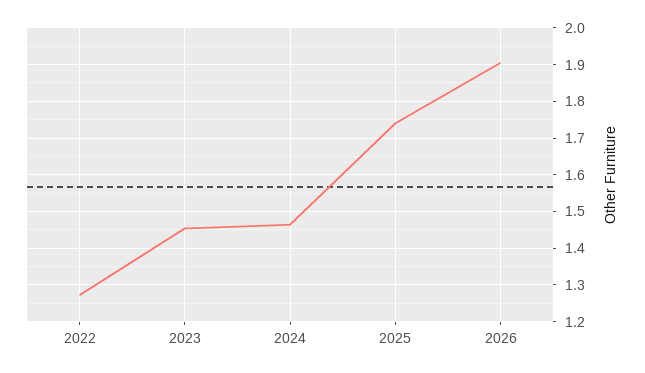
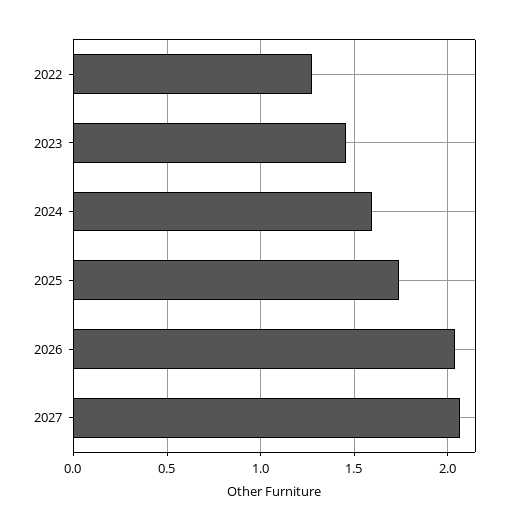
2024: 1.46 -> 1.6
2026: 1.9 -> 2.05
2027: none -> 2.05

